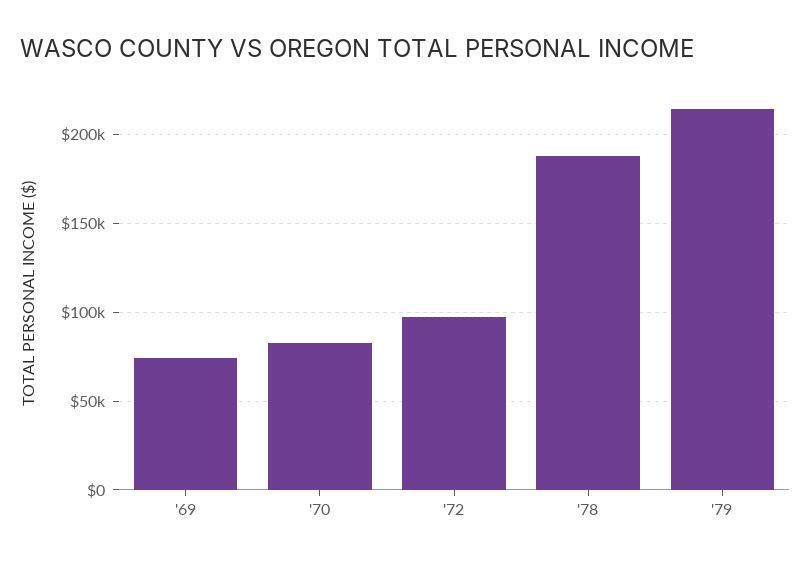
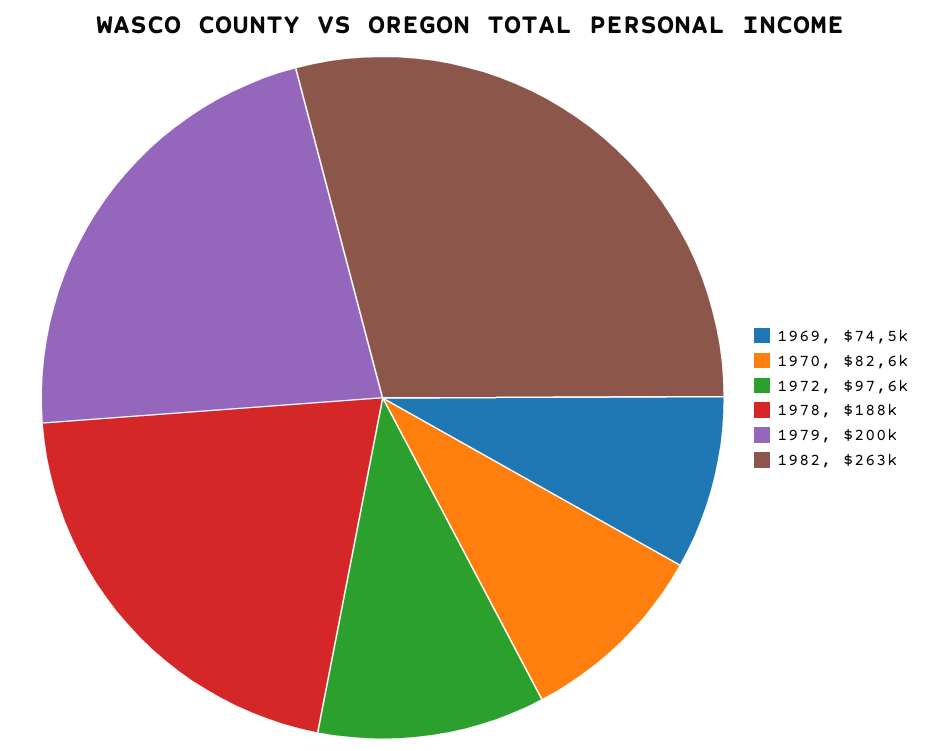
'79: 215000 -> 200000
1982: none -> 263000

